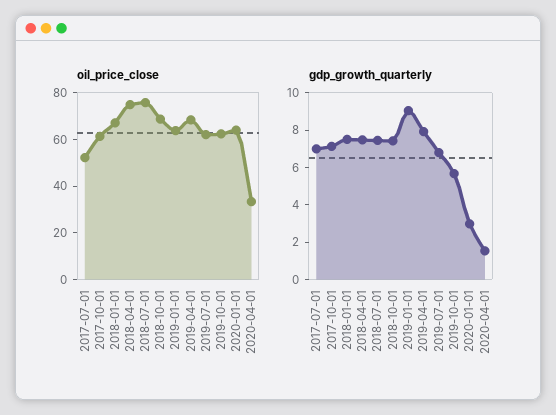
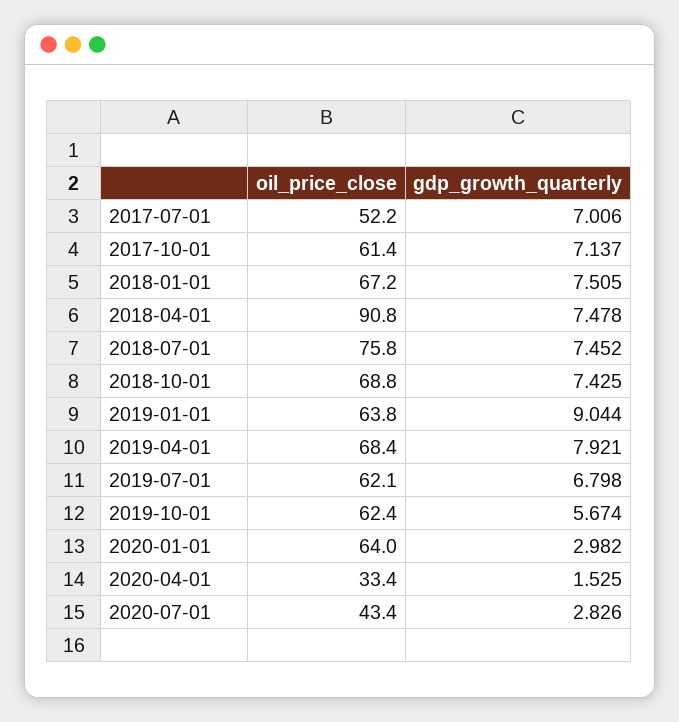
oil_price_close, 2018-04-01: 75 -> 90.8
oil_price_close, 2020-07-01: none -> 43.4
gdp_growth_quarterly, 2020-07-01: none -> 2.826

